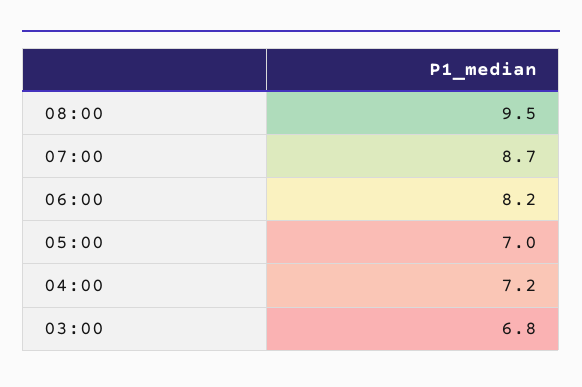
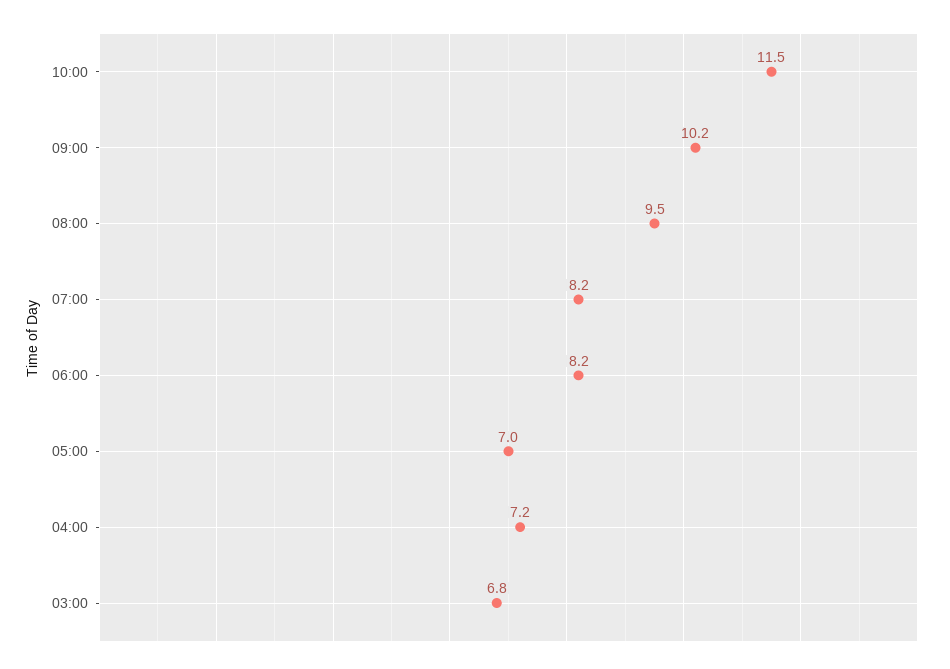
07:00: 8.7 -> 8.2
10:00: none -> 11.5
09:00: none -> 10.2

